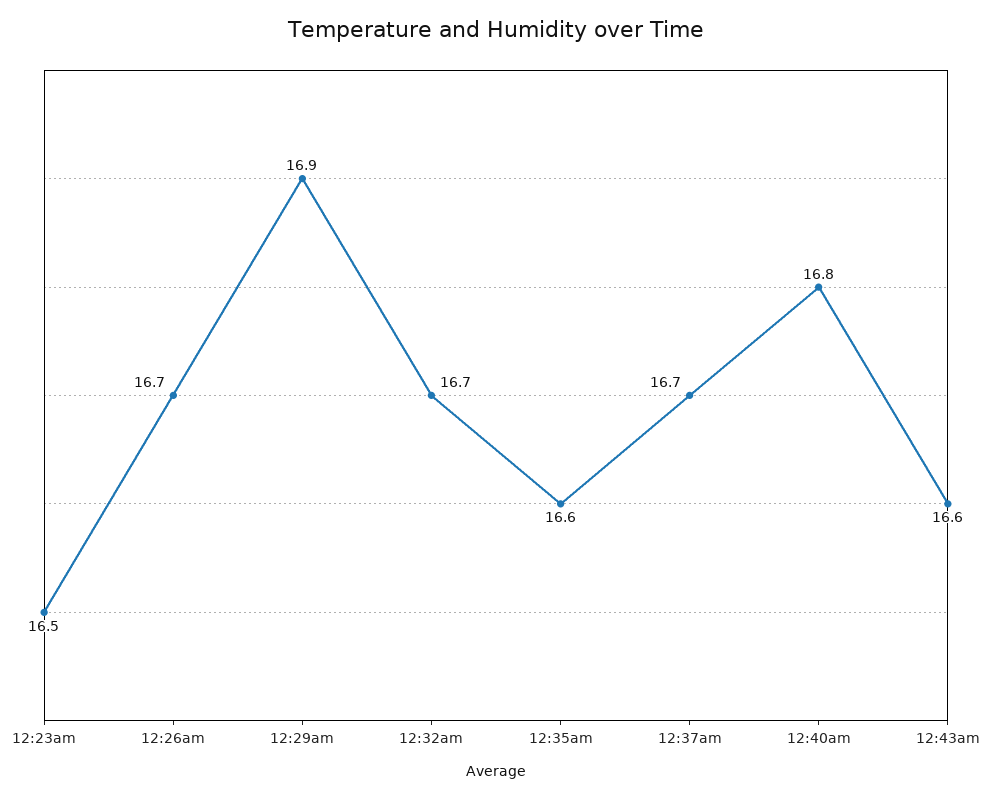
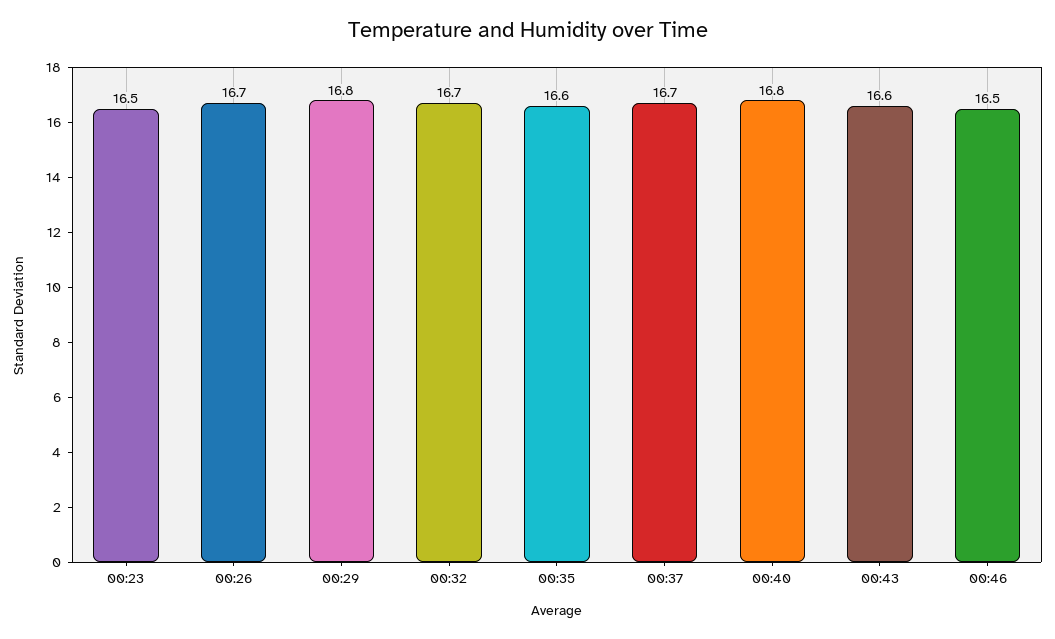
12:29am: 16.9 -> 16.8
00:46: none -> 16.5

